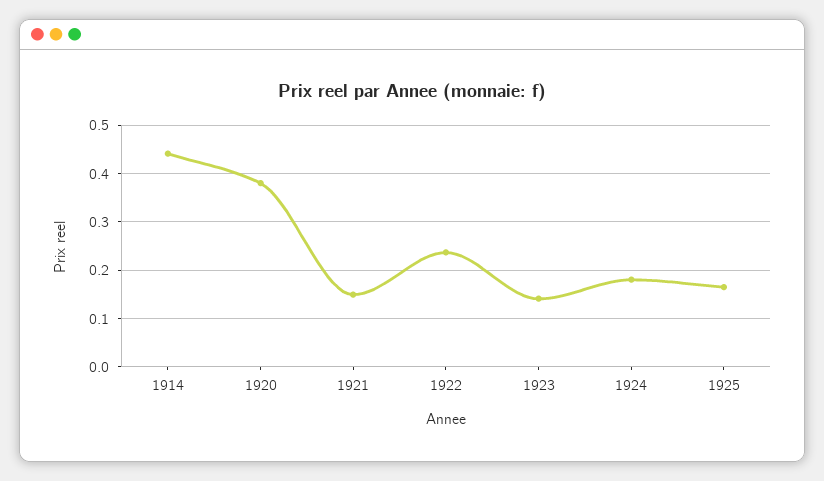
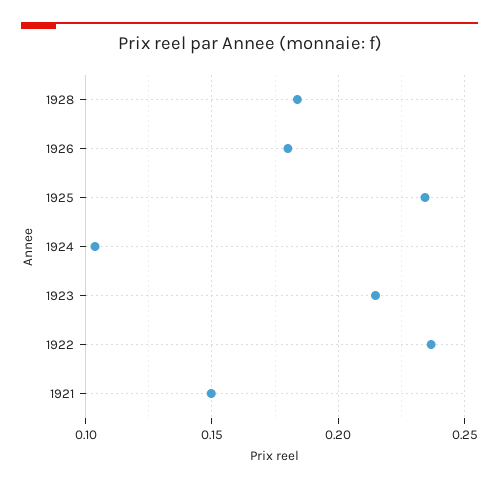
1914: 0.44 -> none
1920: 0.38 -> none
1923: 0.14 -> 0.215
1924: 0.18 -> 0.105
1925: 0.16 -> 0.235
1928: none -> 0.185
1926: none -> 0.18

